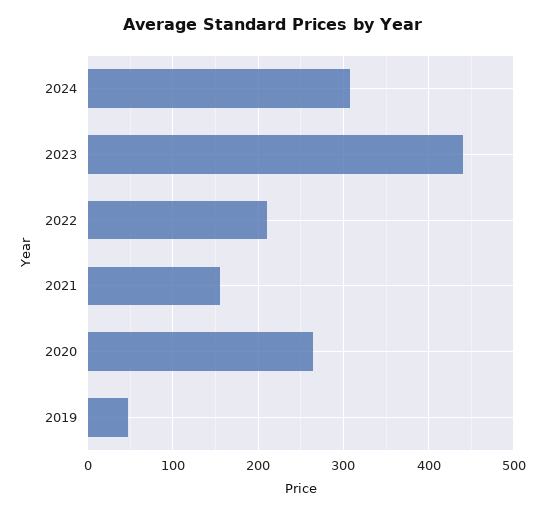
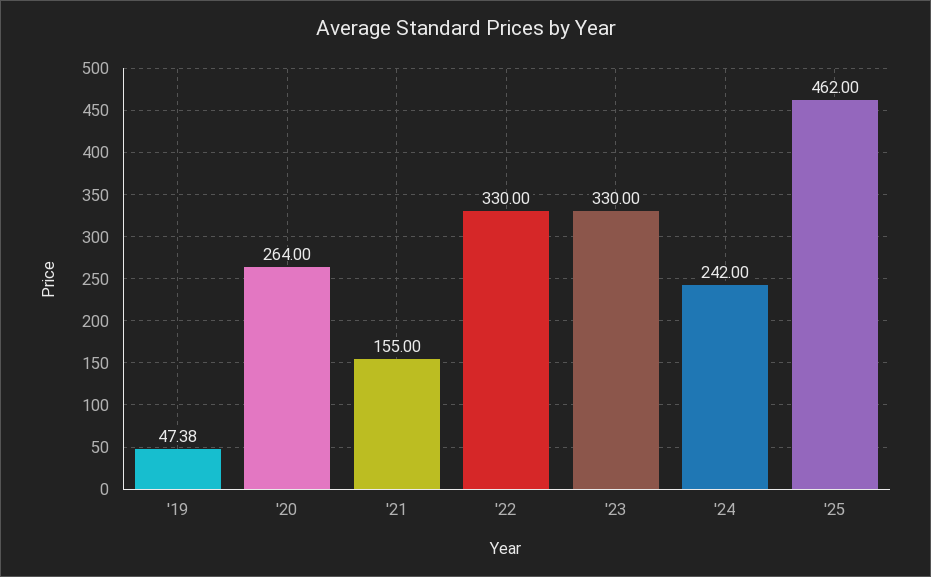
2024: 310 -> 242
2023: 440 -> 330
2022: 210 -> 330
'25: none -> 462

